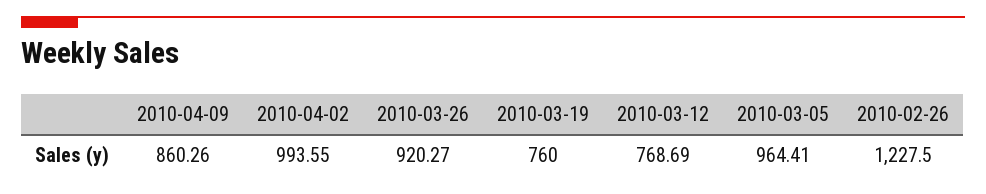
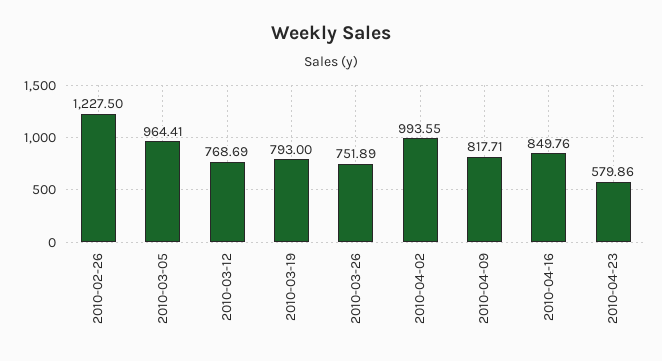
2010-04-09: 860.26 -> 817.71
2010-03-26: 920.27 -> 751.89
2010-03-19: 760 -> 793
2010-04-16: none -> 849.76
2010-04-23: none -> 579.86

